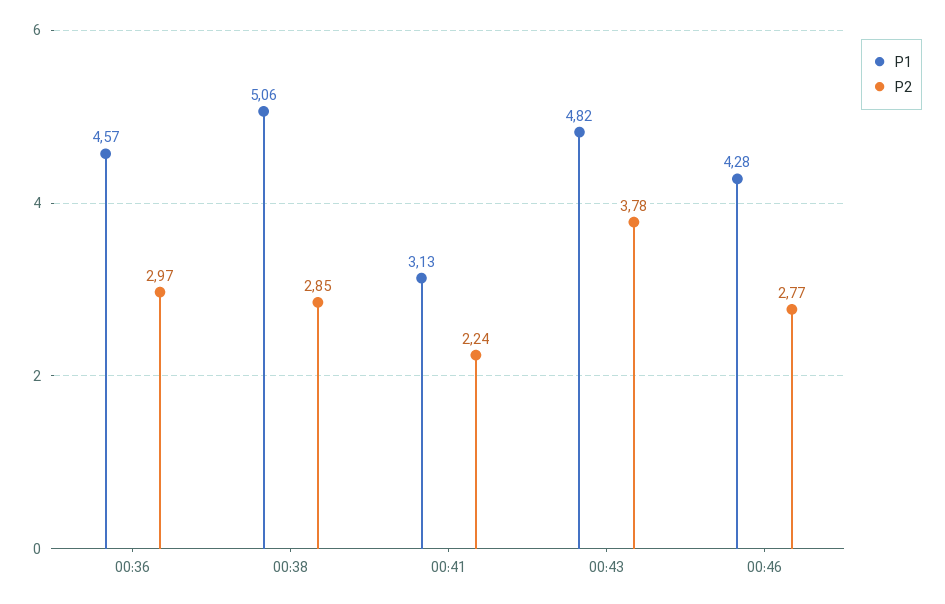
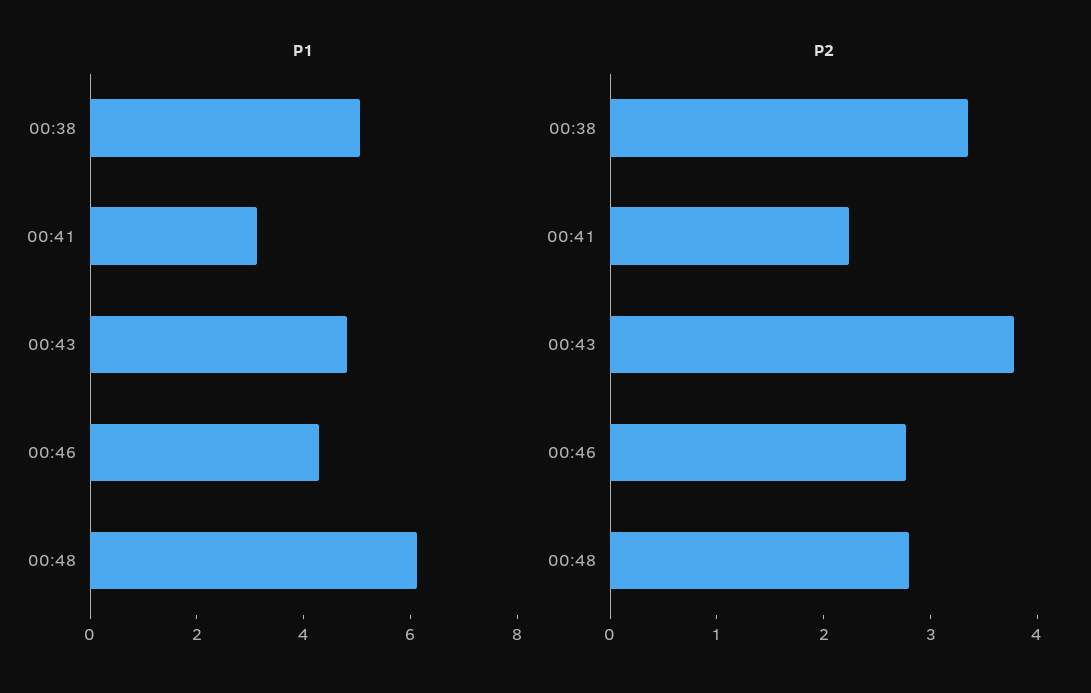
P1, 00:36: 4.57 -> none
P2, 00:36: 2.97 -> none
P2, 00:38: 2.85 -> 3.4
P1, 00:48: none -> 6
P2, 00:48: none -> 2.8

